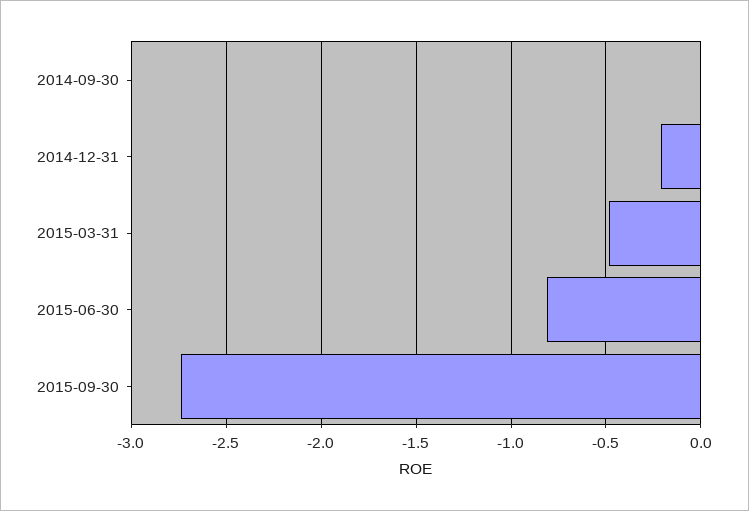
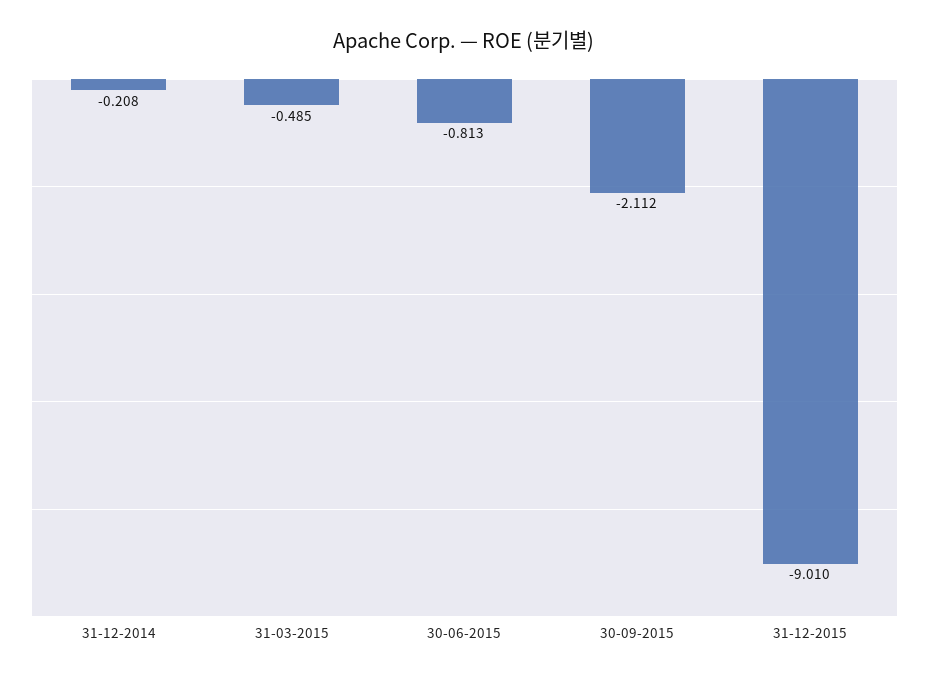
2014-09-30: 0 -> none
2015-09-30: -2.75 -> -2.112
31-12-2015: none -> -9.01

